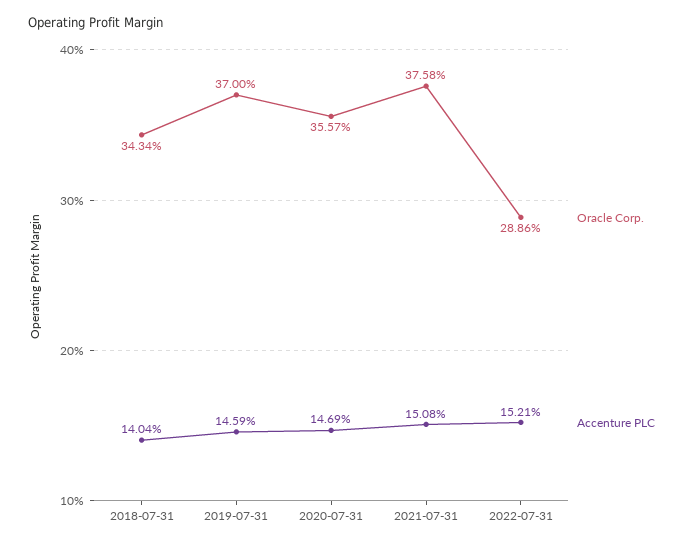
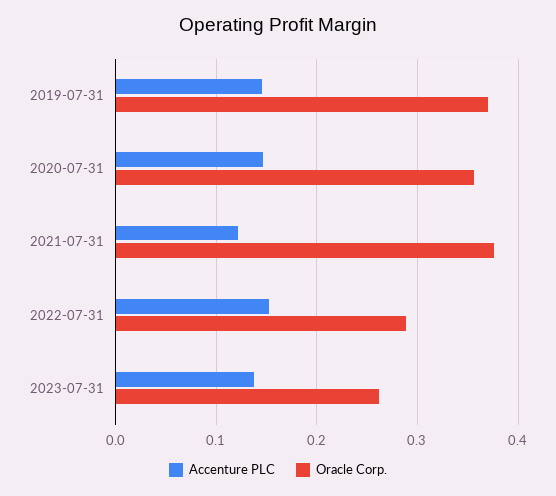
Oracle Corp., 2018-07-31: 0.3434 -> none
Accenture PLC, 2018-07-31: 0.1404 -> none
Accenture PLC, 2021-07-31: 0.1508 -> 0.12
Accenture PLC, 2023-07-31: none -> 0.14
Oracle Corp., 2023-07-31: none -> 0.26

